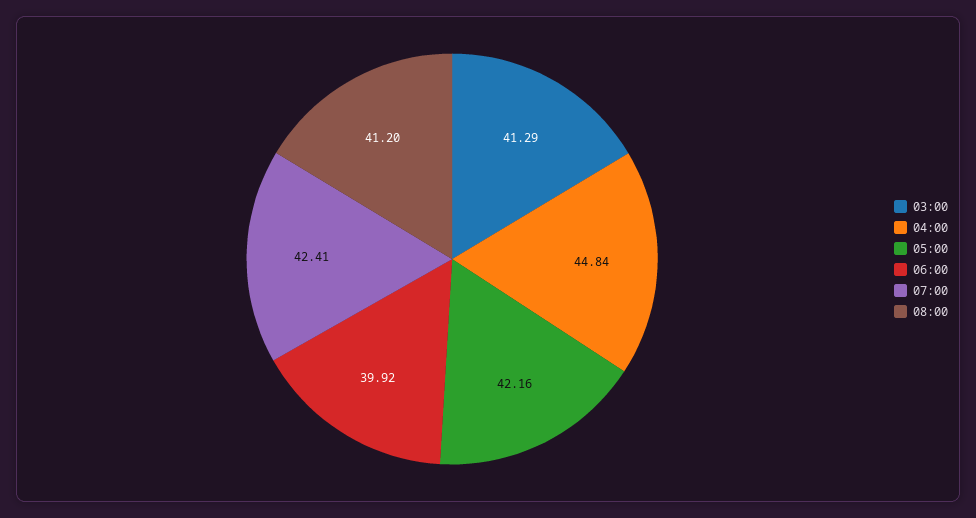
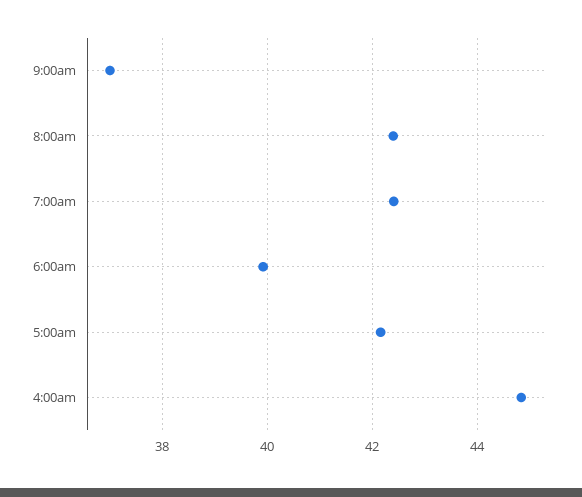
03:00: 41.29 -> none
08:00: 41.2 -> 42.4
9:00am: none -> 37

